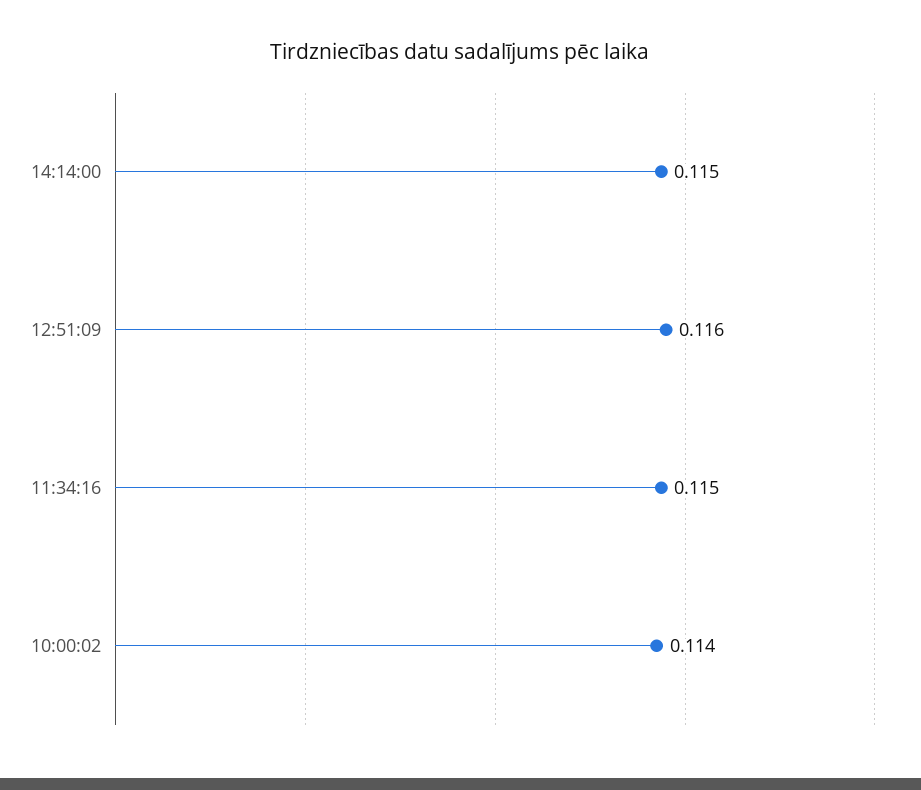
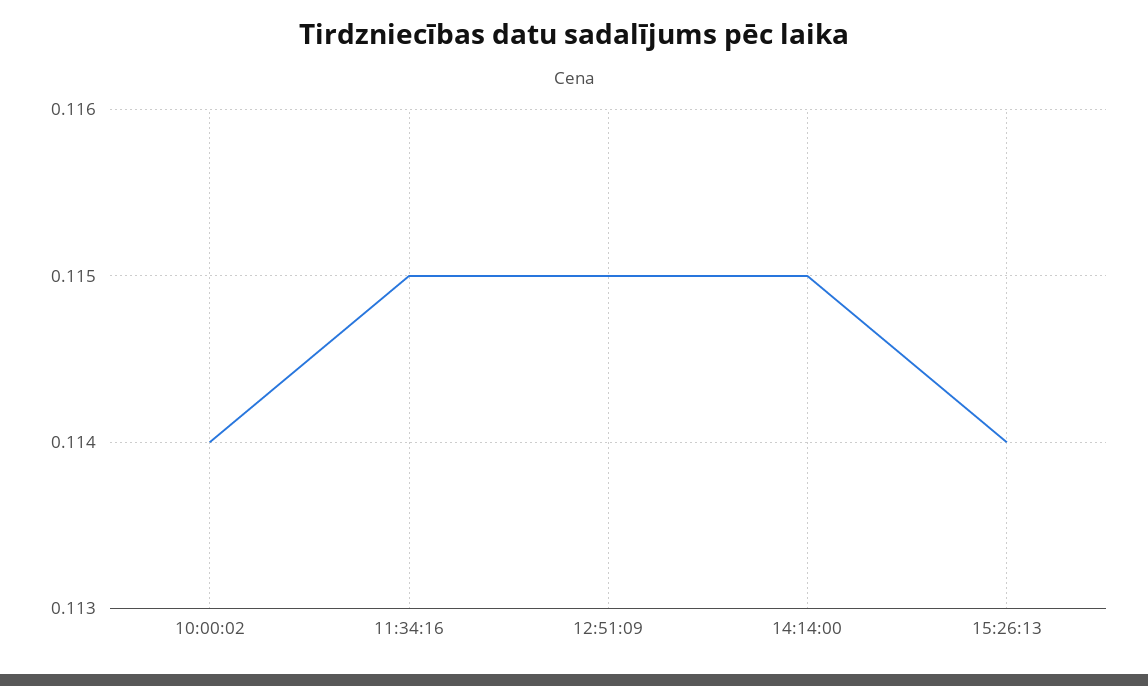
12:51:09: 0.116 -> 0.115
15:26:13: none -> 0.114

